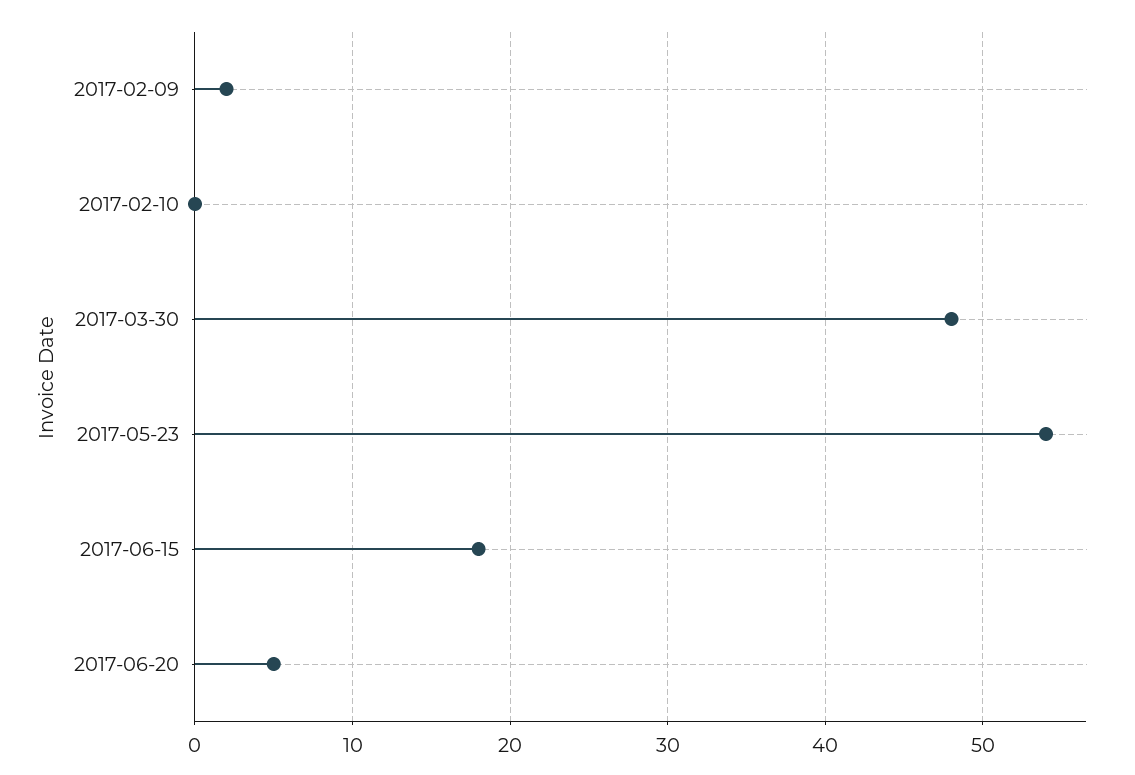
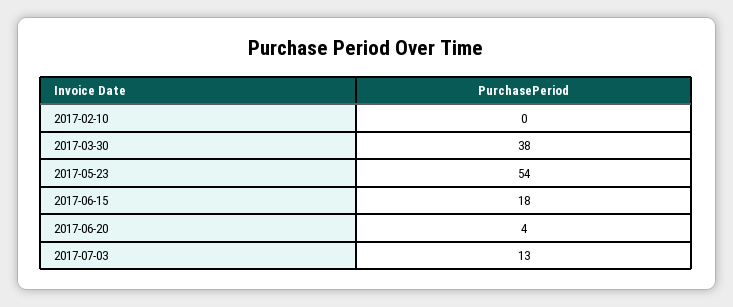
2017-02-09: 2 -> none
2017-03-30: 48 -> 38
2017-06-20: 5 -> 4
2017-07-03: none -> 13

